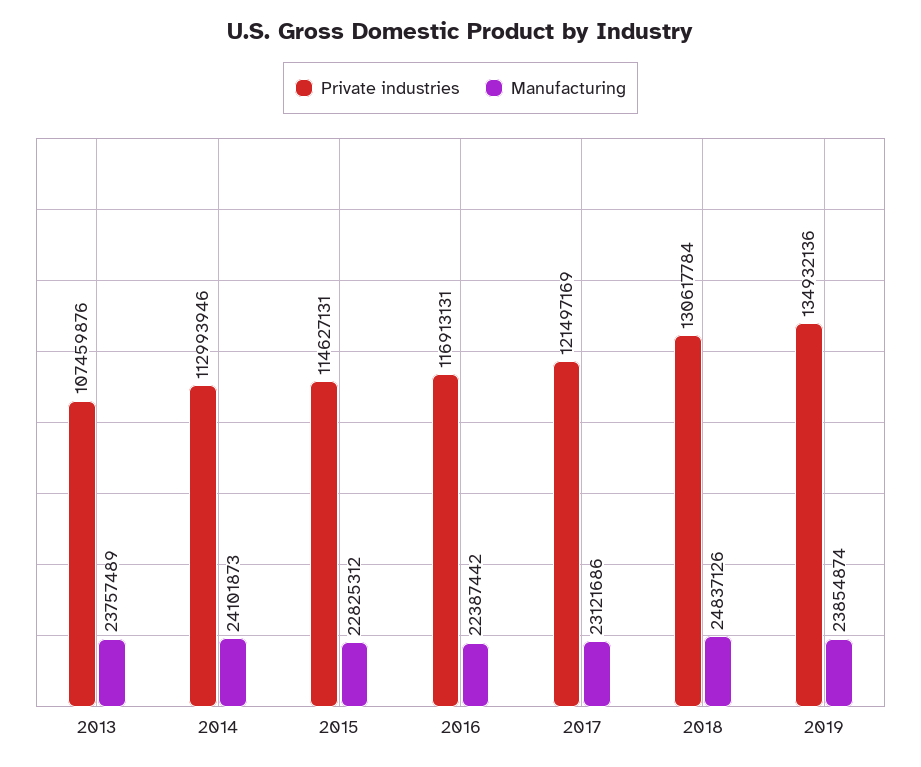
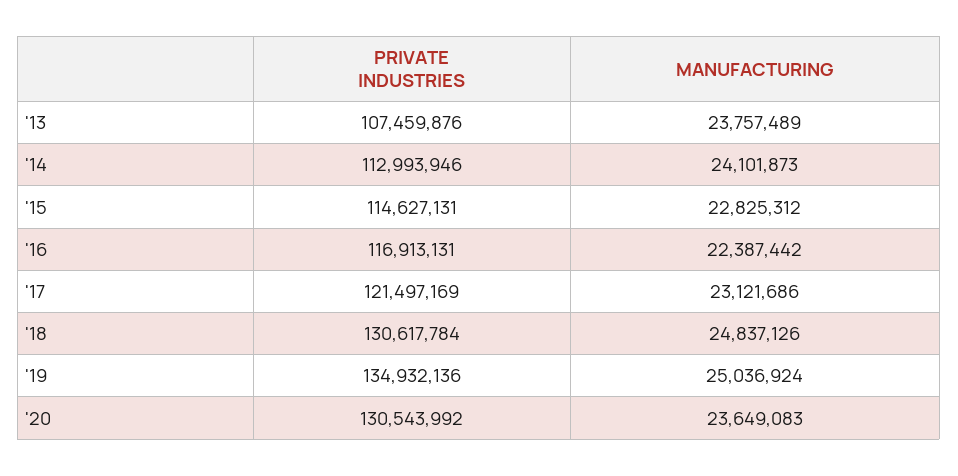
Manufacturing, 2019: 23854874 -> 25036924
Private industries, '20: none -> 130543992
Manufacturing, '20: none -> 23649083

